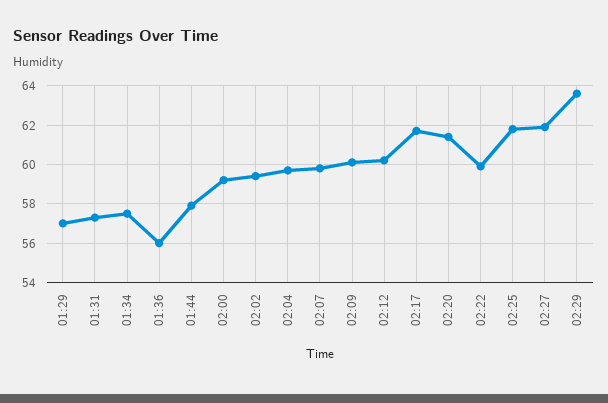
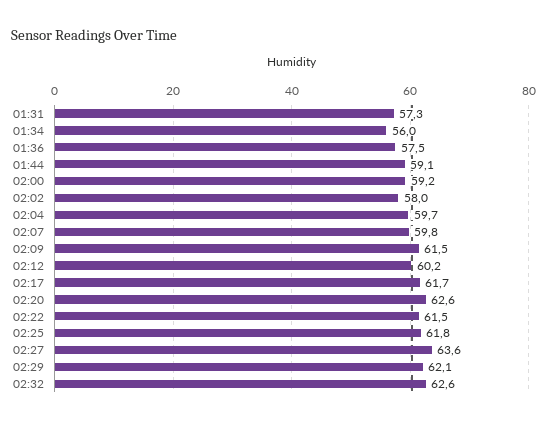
01:29: 57 -> none
01:34: 57.5 -> 56
01:36: 56 -> 57.5
01:44: 58 -> 59.1
02:02: 59.5 -> 58
02:09: 60 -> 61.5
02:20: 61.5 -> 62.6
02:22: 60 -> 61.5
02:27: 62 -> 63.6
02:29: 63.5 -> 62.1
02:32: none -> 62.6

